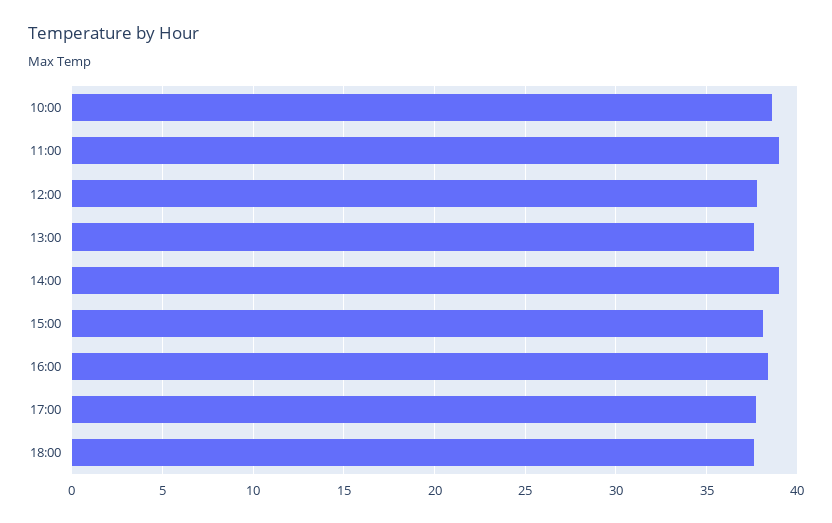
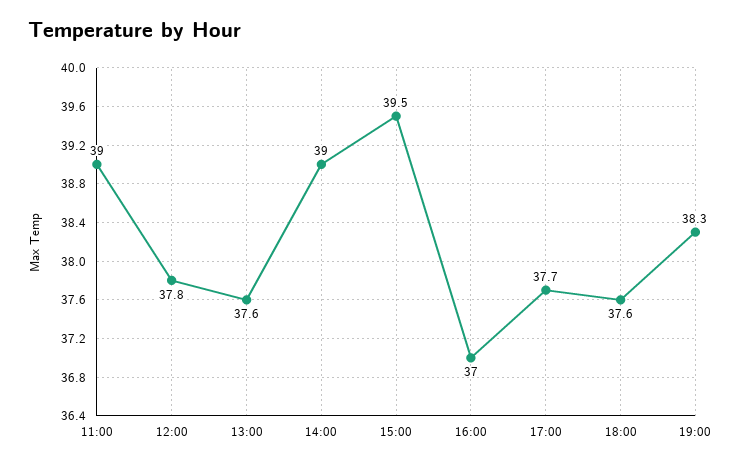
10:00: 38.5 -> none
15:00: 38 -> 39.5
16:00: 38.5 -> 37
19:00: none -> 38.3

